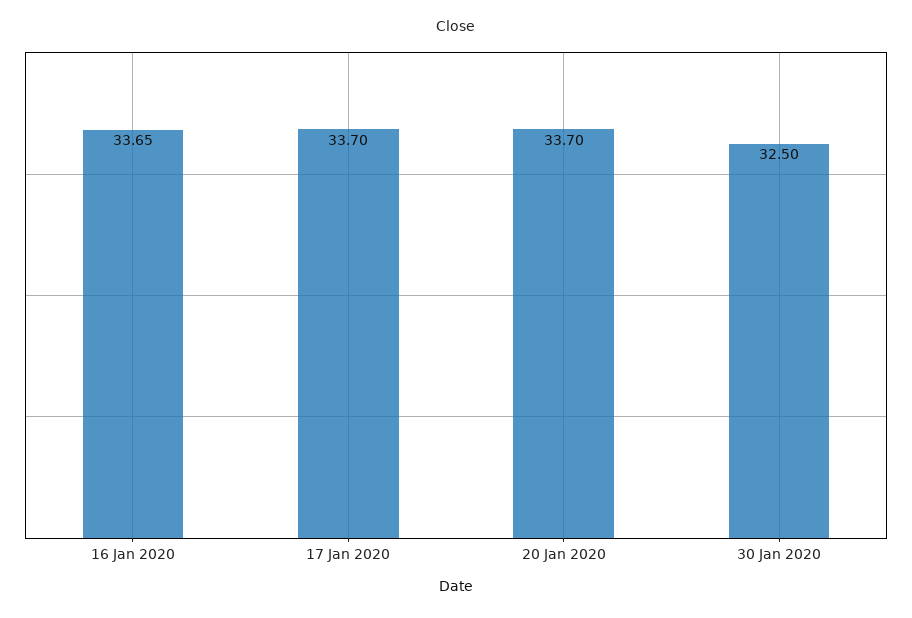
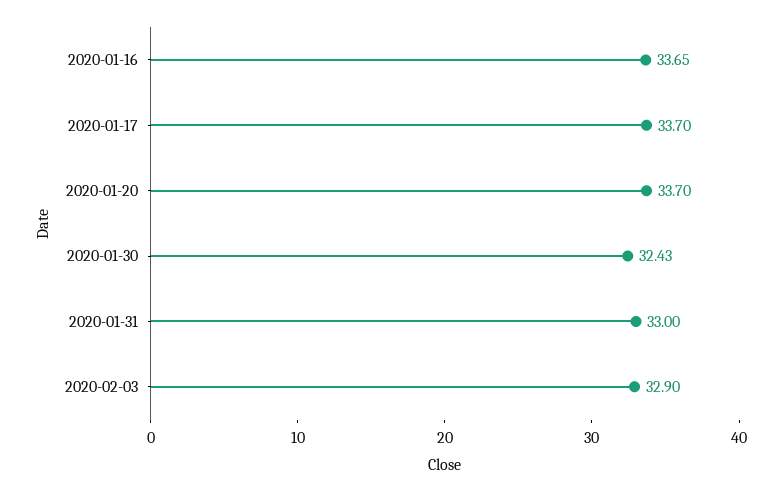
30 Jan 2020: 32.5 -> 32.43
2020-01-31: none -> 33
2020-02-03: none -> 32.9

